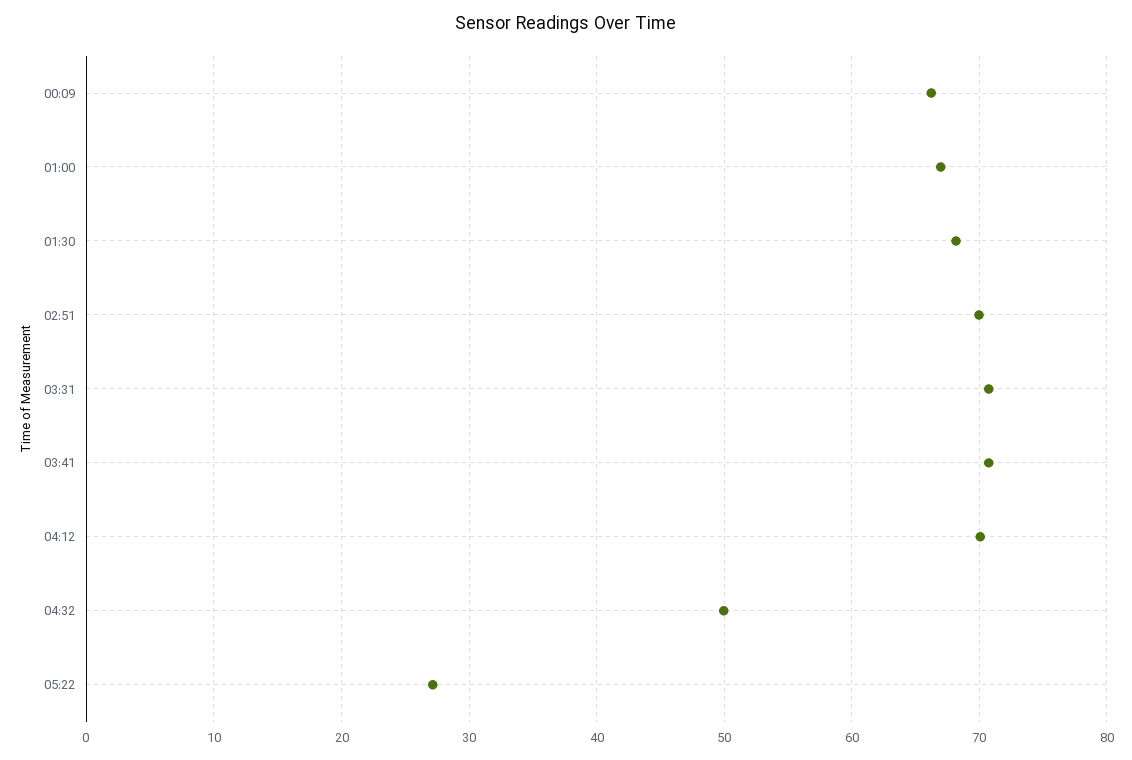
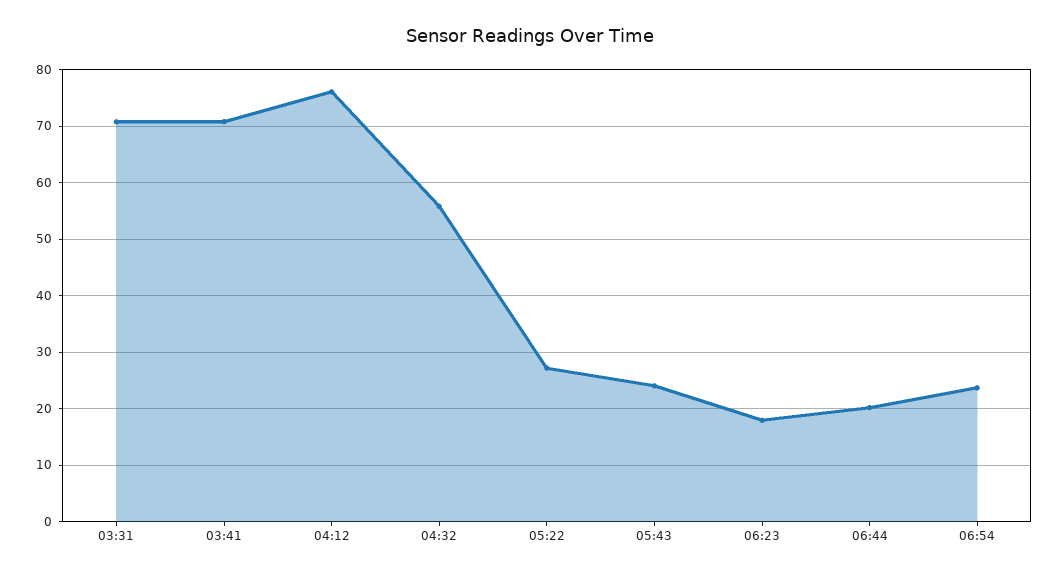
00:09: 66 -> none
01:00: 67 -> none
01:30: 68 -> none
02:51: 70 -> none
04:12: 70 -> 76
04:32: 50 -> 56
05:43: none -> 24
06:23: none -> 18
06:44: none -> 20
06:54: none -> 24

